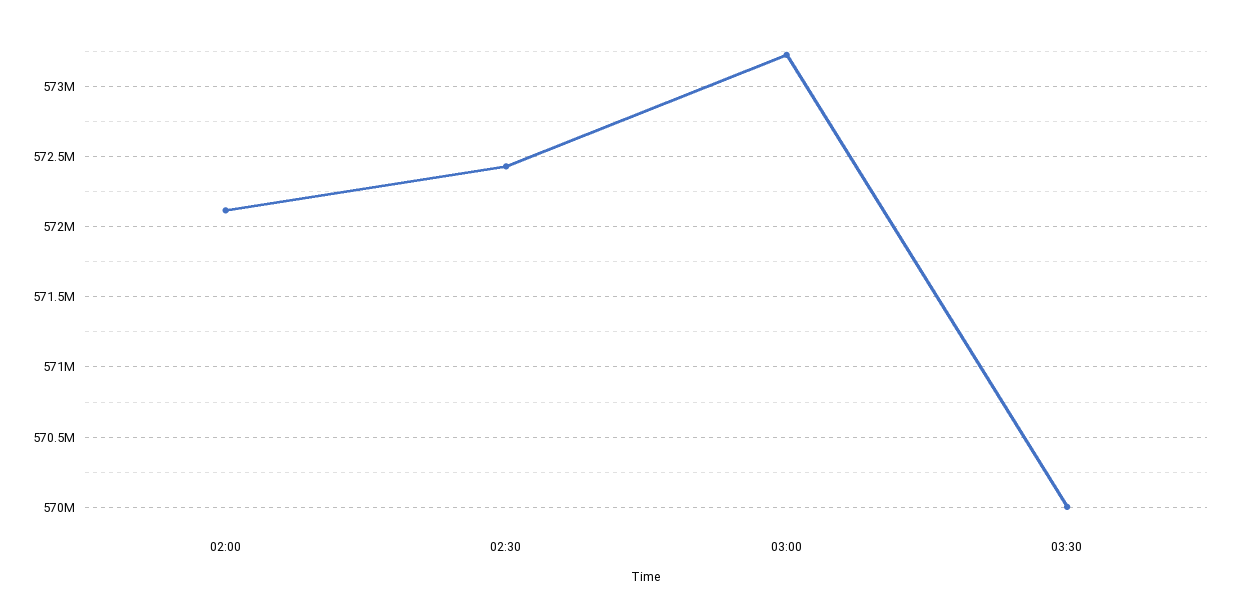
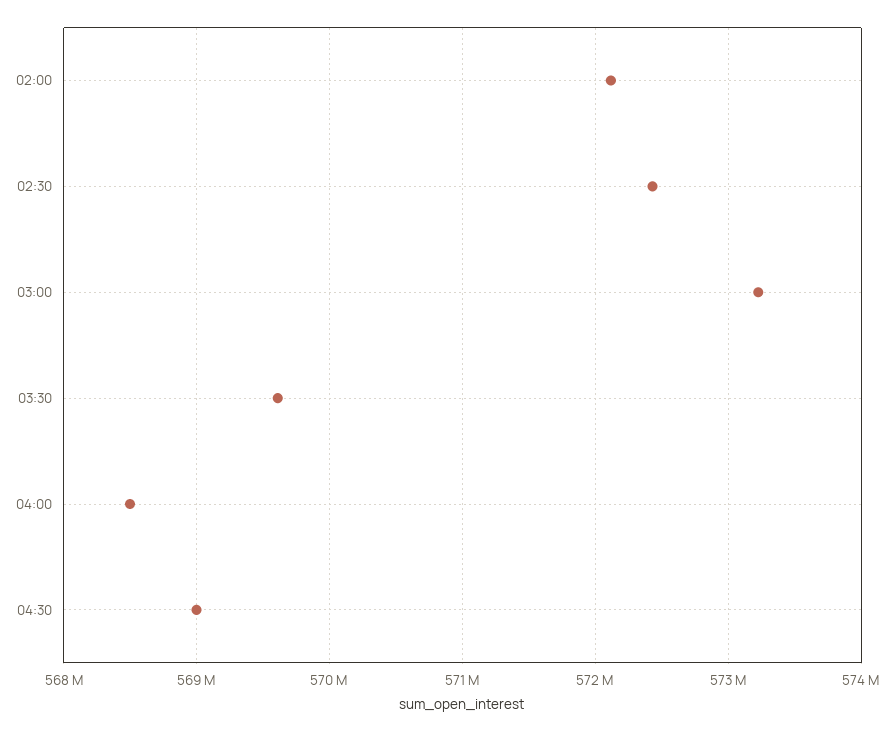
03:30: 570000000 -> 569600000
04:00: none -> 568500000
04:30: none -> 569000000

